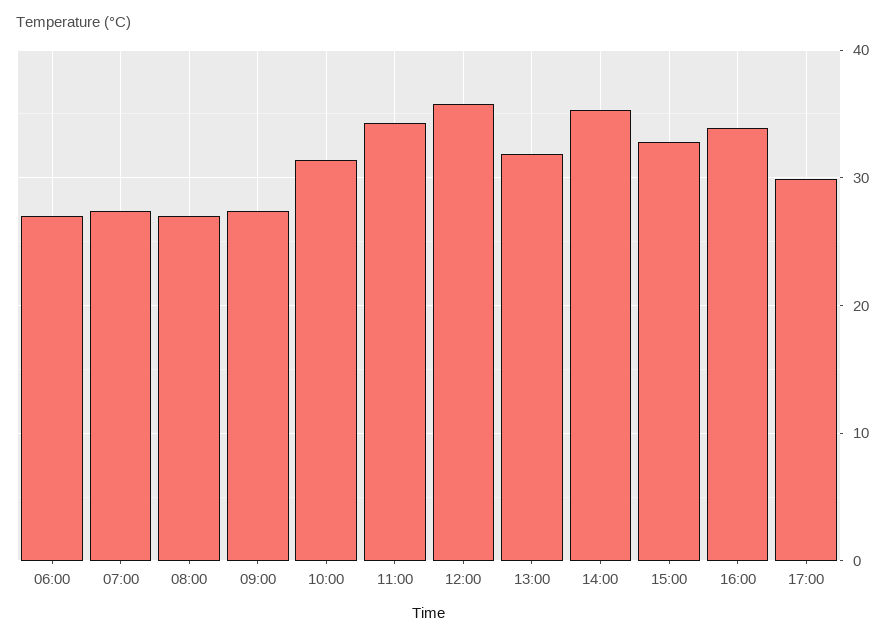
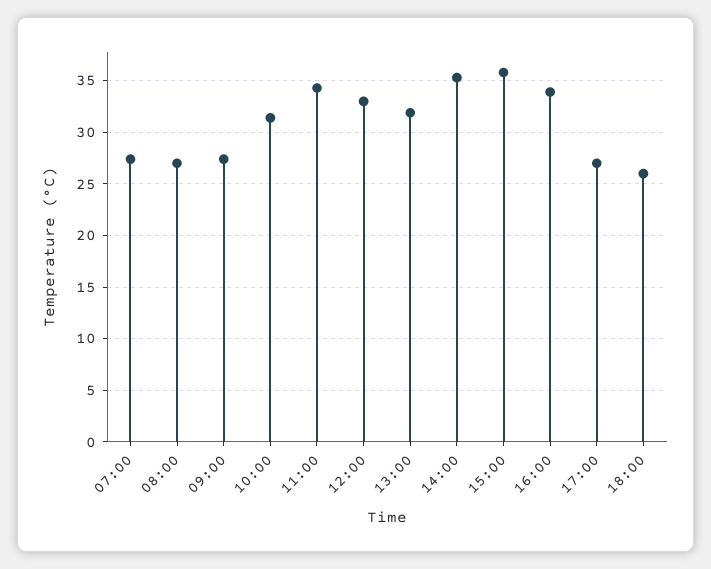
06:00: 27 -> none
12:00: 36 -> 33
15:00: 33 -> 36
17:00: 30 -> 27
18:00: none -> 26

